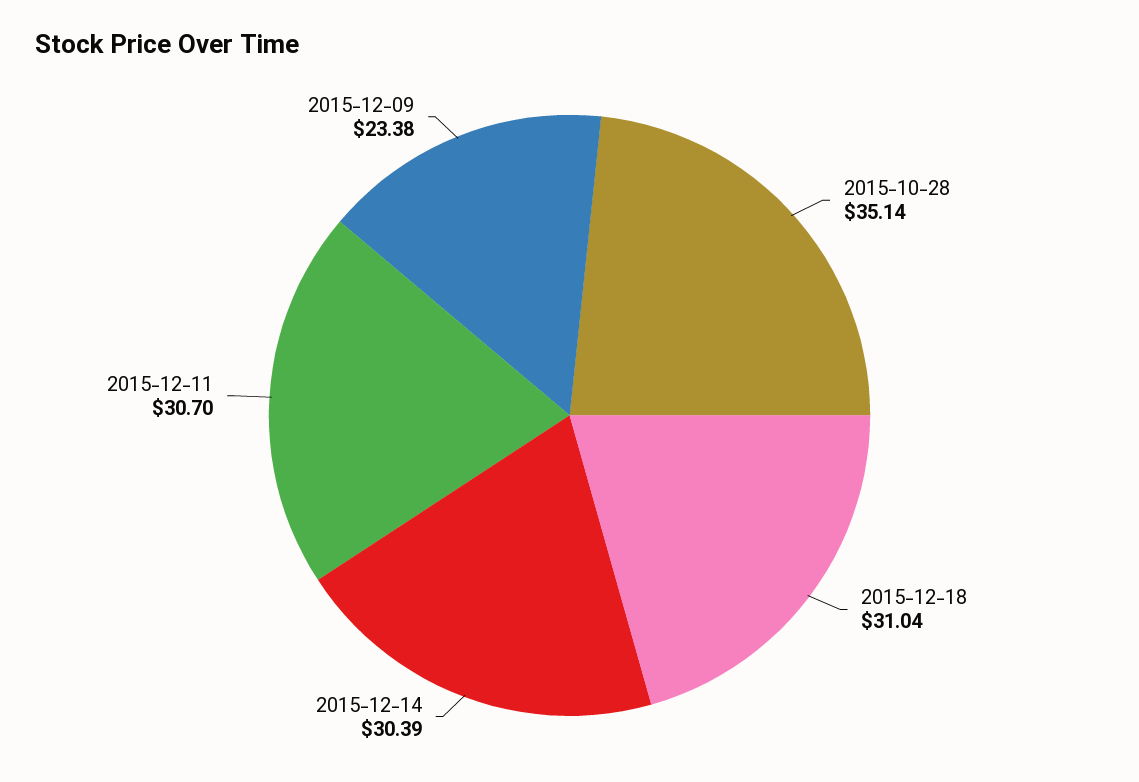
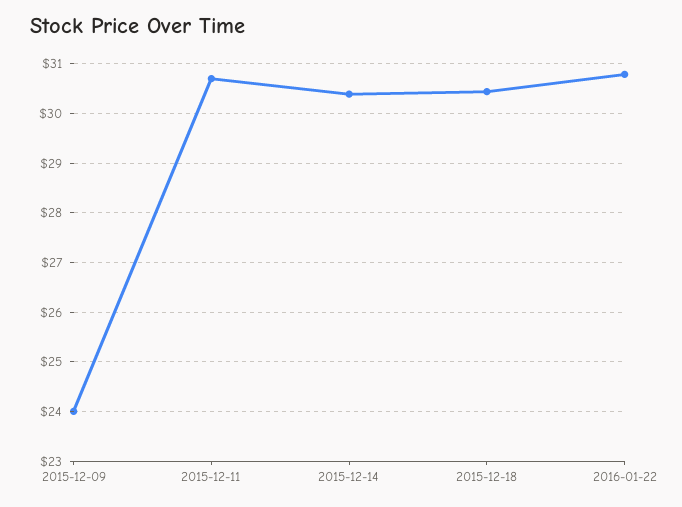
2015-10-28: 35.14 -> none
2015-12-18: 31.04 -> 30.4
2015-12-09: 23.38 -> 24
2016-01-22: none -> 30.8

